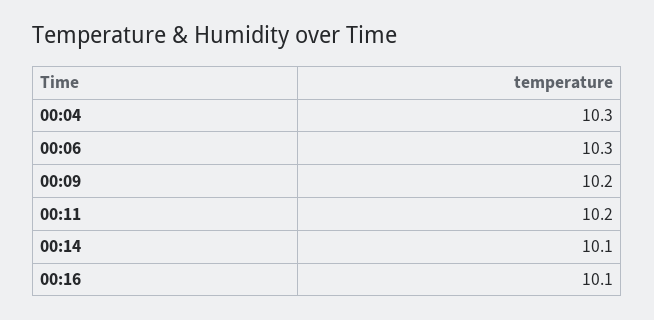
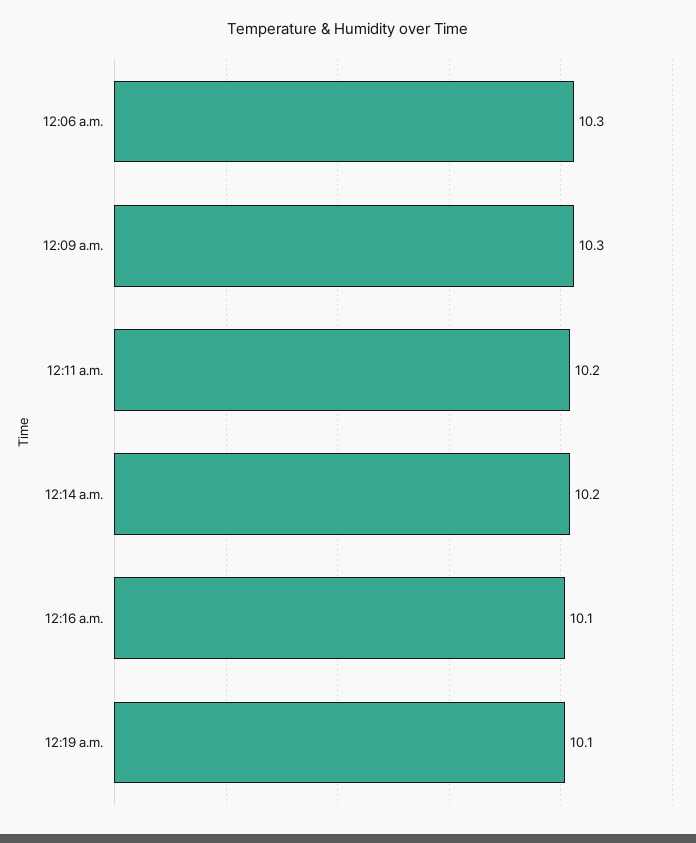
00:04: 10.3 -> none
00:09: 10.2 -> 10.3
00:14: 10.1 -> 10.2
12:19 a.m.: none -> 10.1

